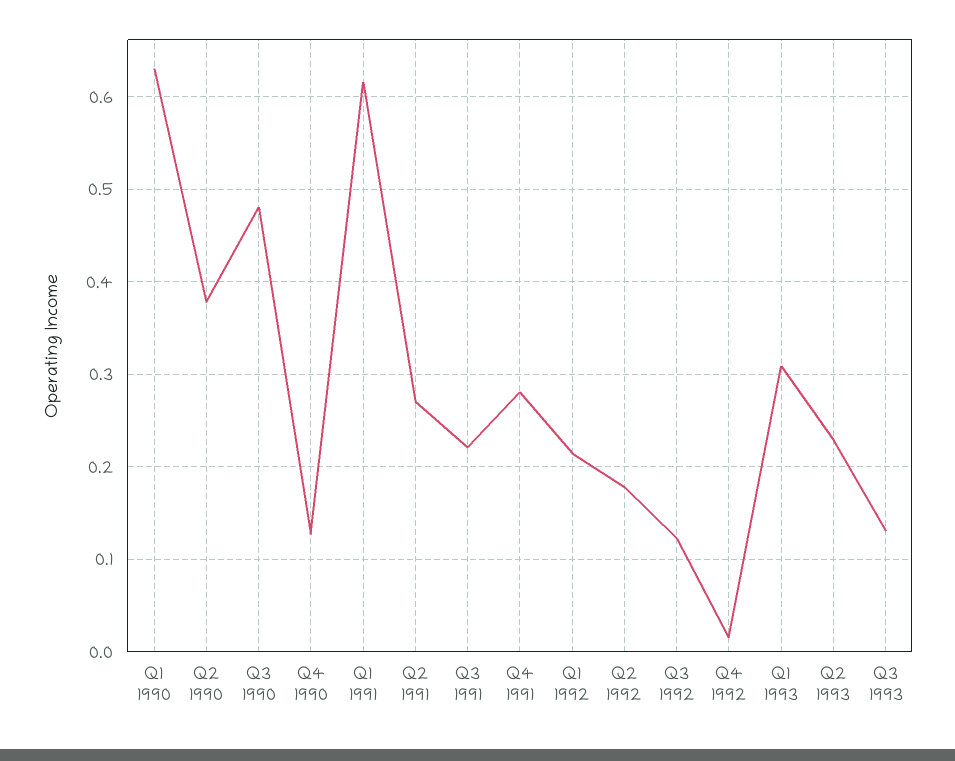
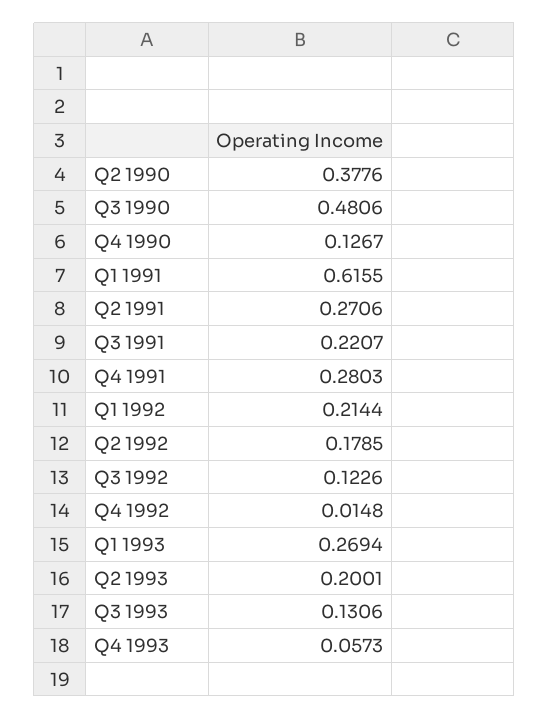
Q1 1990: 0.63 -> none
Q1 1993: 0.31 -> 0.2694
Q2 1993: 0.23 -> 0.2001
Q4 1993: none -> 0.0573

